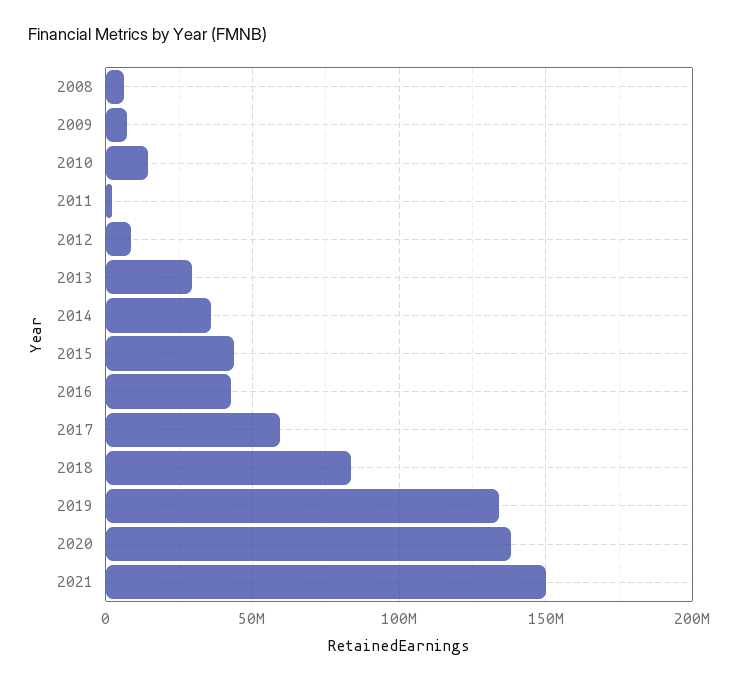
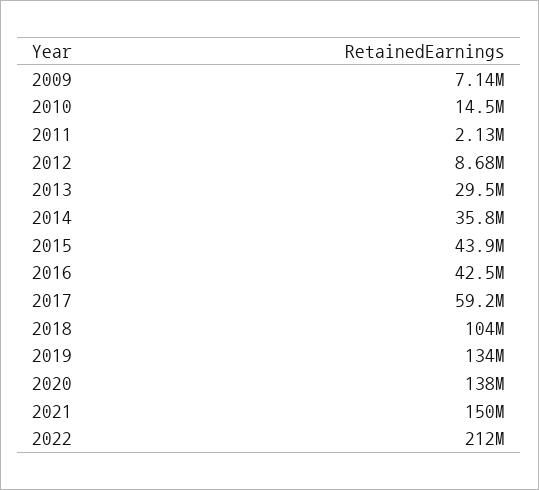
2008: 5000000 -> none
2018: 85000000 -> 104000000
2022: none -> 212000000

